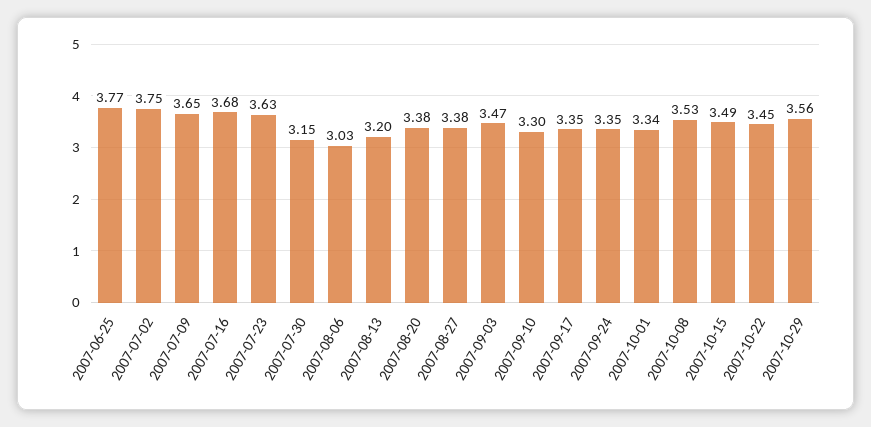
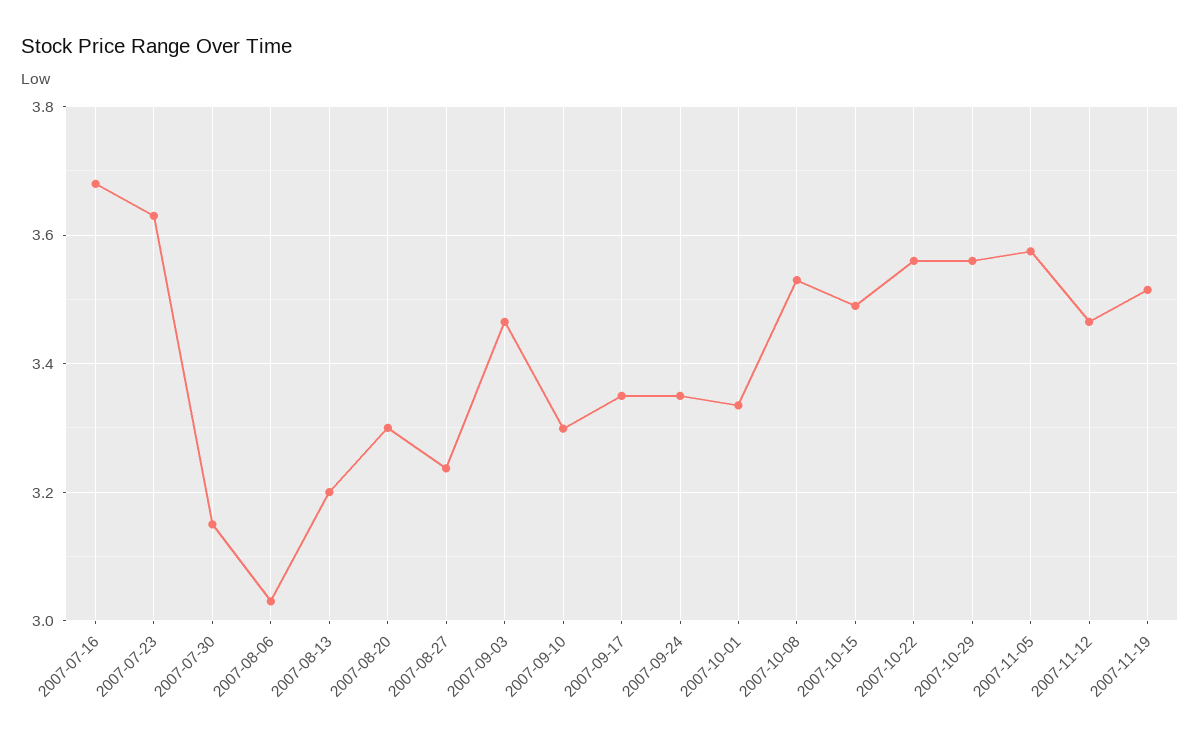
2007-06-25: 3.77 -> none
2007-07-02: 3.75 -> none
2007-07-09: 3.65 -> none
2007-08-20: 3.38 -> 3.3
2007-08-27: 3.38 -> 3.24
2007-10-22: 3.45 -> 3.56
2007-11-05: none -> 3.58
2007-11-12: none -> 3.46
2007-11-19: none -> 3.52

